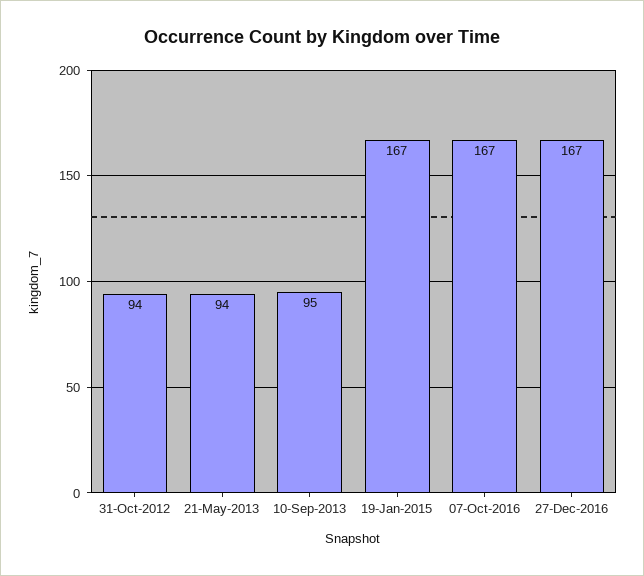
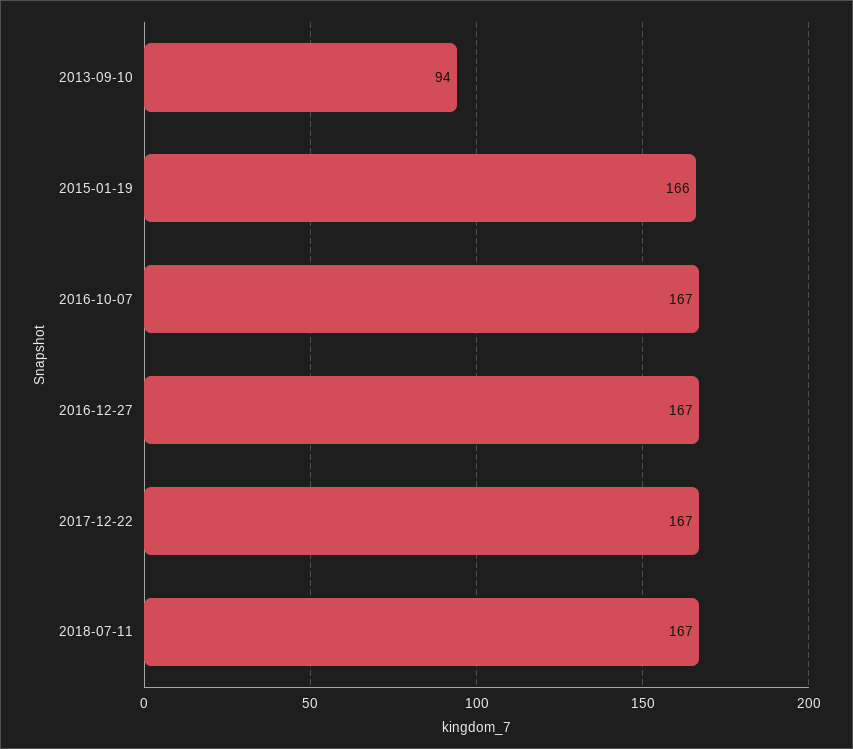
31-Oct-2012: 94 -> none
21-May-2013: 94 -> none
10-Sep-2013: 95 -> 94
19-Jan-2015: 167 -> 166
2017-12-22: none -> 167
2018-07-11: none -> 167

